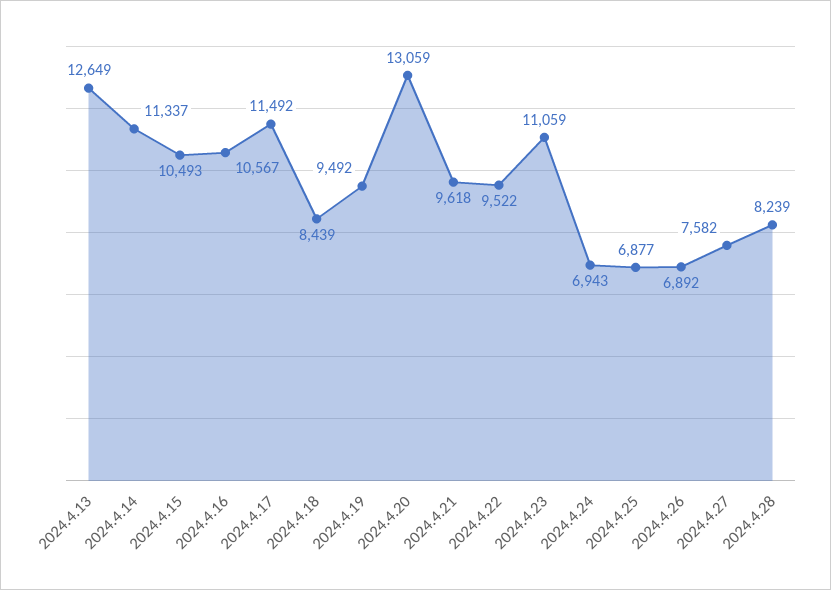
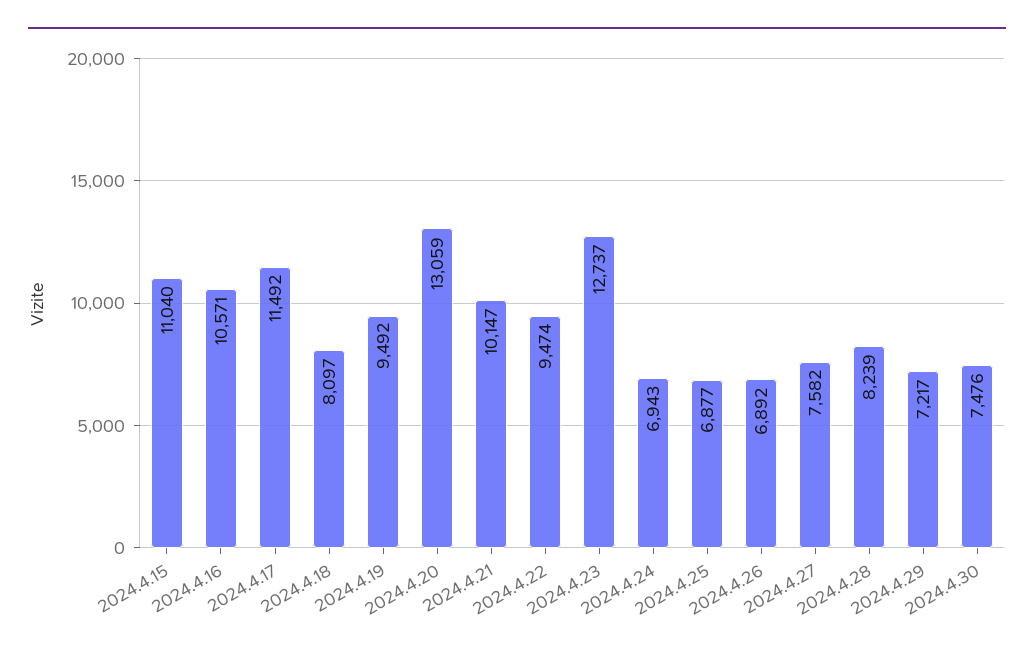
2024.4.13: 12649 -> none
2024.4.14: 11337 -> none
2024.4.15: 10493 -> 11040
2024.4.16: 10567 -> 10571
2024.4.18: 8439 -> 8097
2024.4.21: 9618 -> 10147
2024.4.22: 9522 -> 9474
2024.4.23: 11059 -> 12737
2024.4.29: none -> 7217
2024.4.30: none -> 7476

